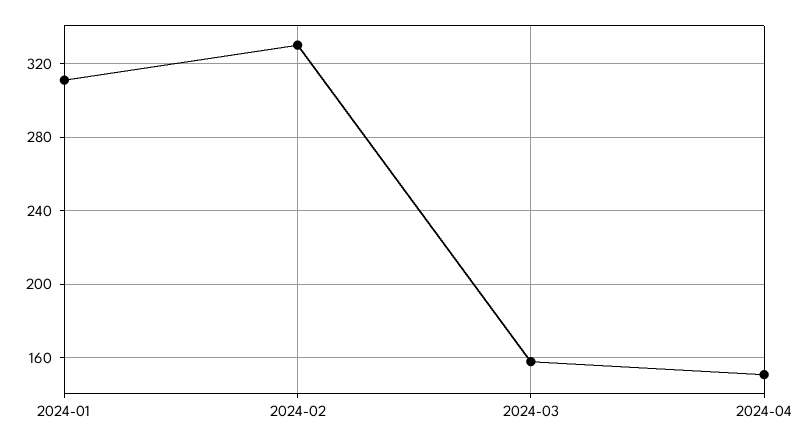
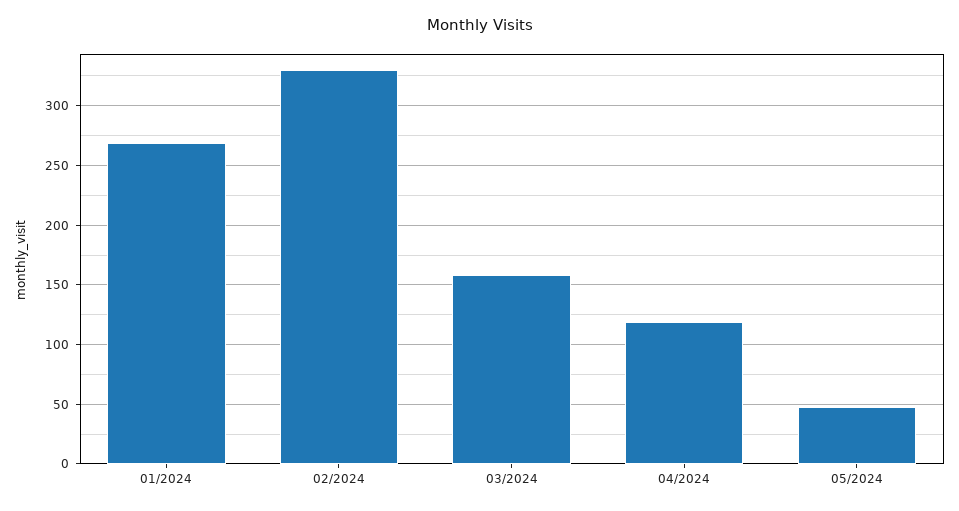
2024-01: 310 -> 270
2024-04: 150 -> 120
05/2024: none -> 50

